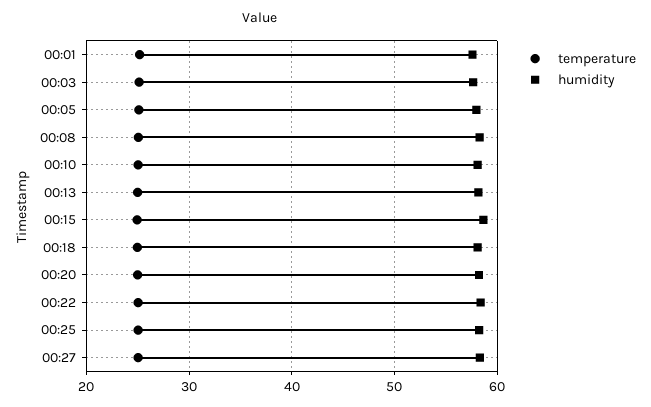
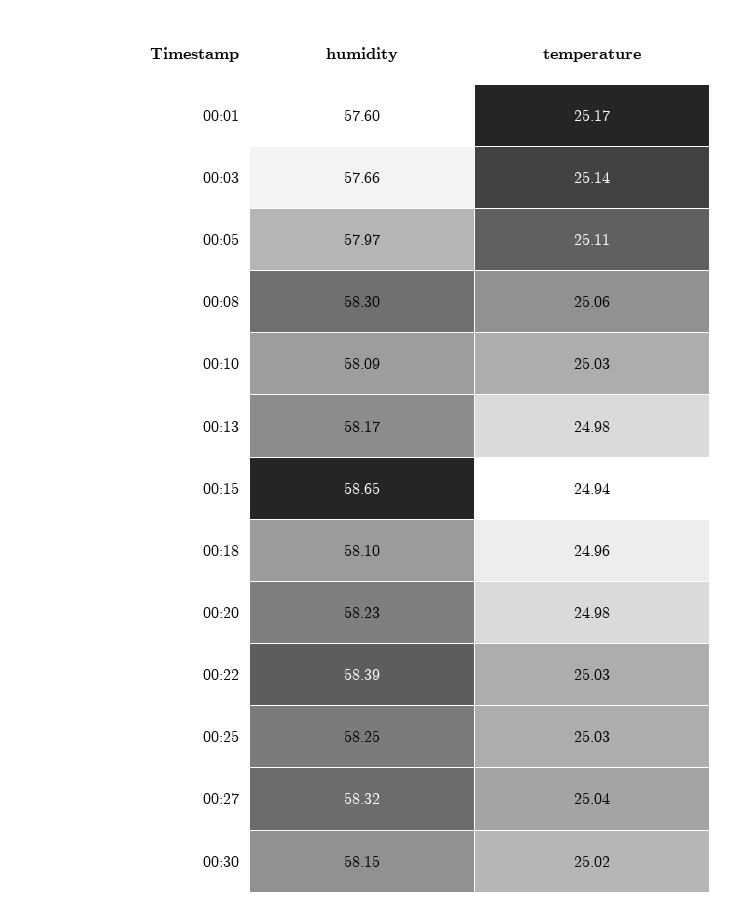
humidity, 00:30: none -> 58.15
temperature, 00:30: none -> 25.02

